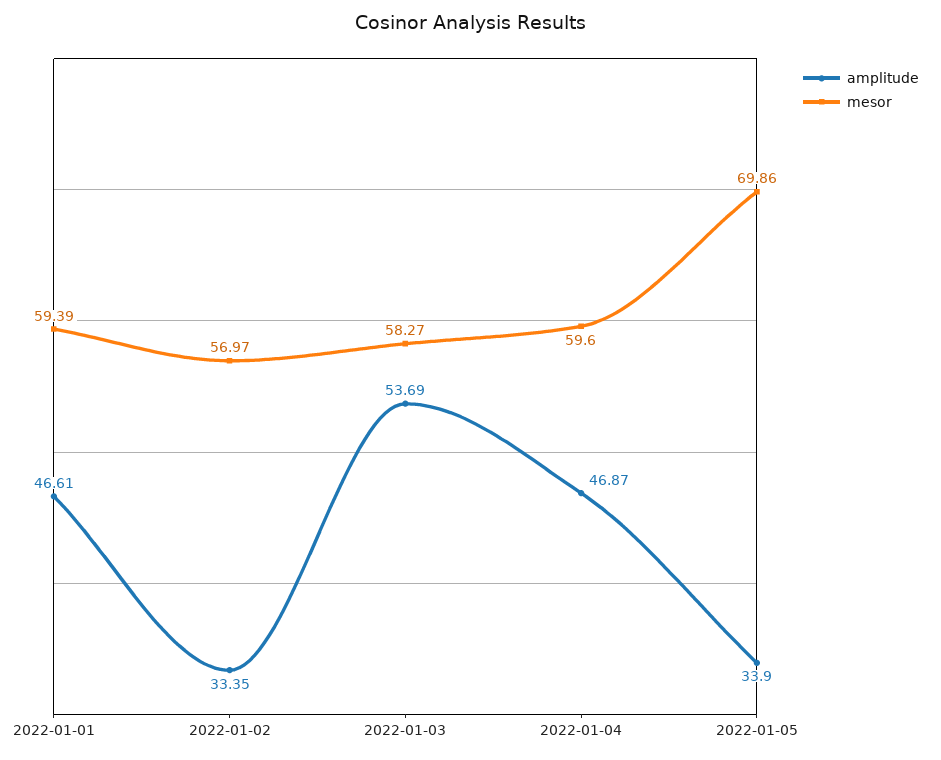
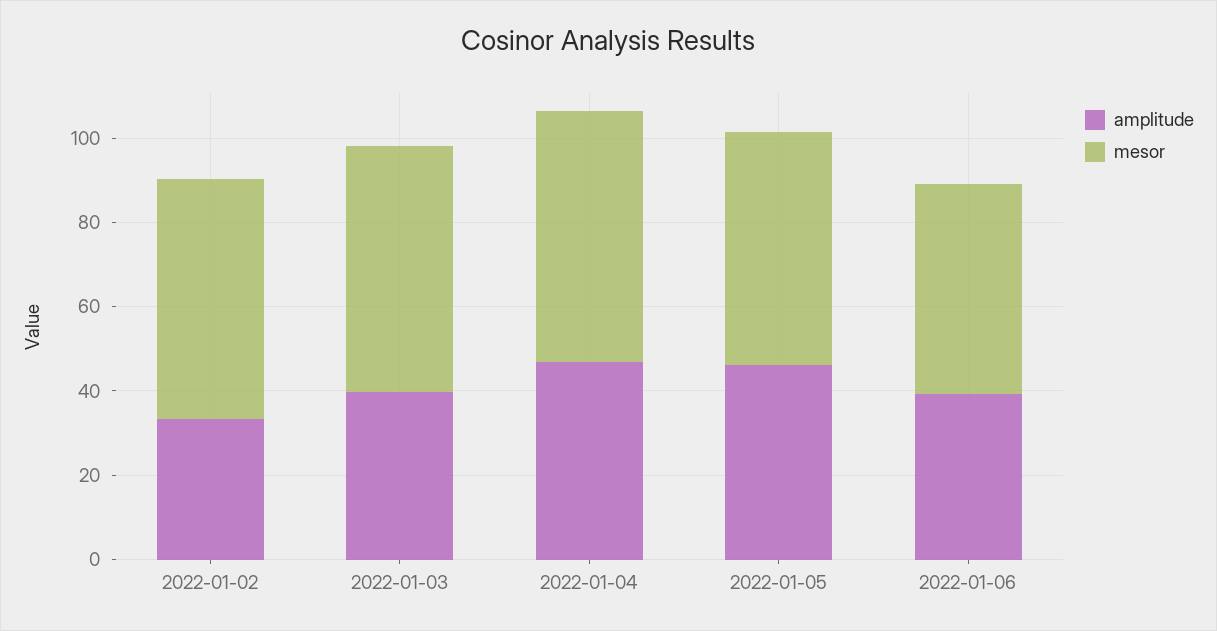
amplitude, 2022-01-01: 46.61 -> none
mesor, 2022-01-01: 59.39 -> none
amplitude, 2022-01-03: 53.69 -> 40
amplitude, 2022-01-05: 33.9 -> 45
mesor, 2022-01-05: 69.86 -> 55
amplitude, 2022-01-06: none -> 40
mesor, 2022-01-06: none -> 50

